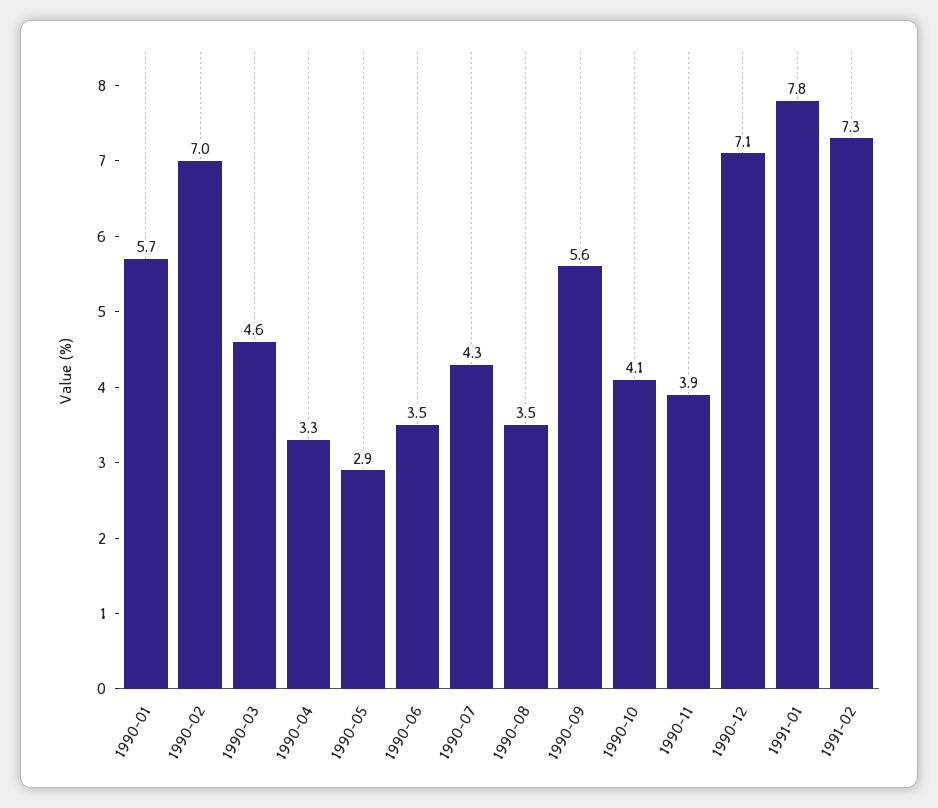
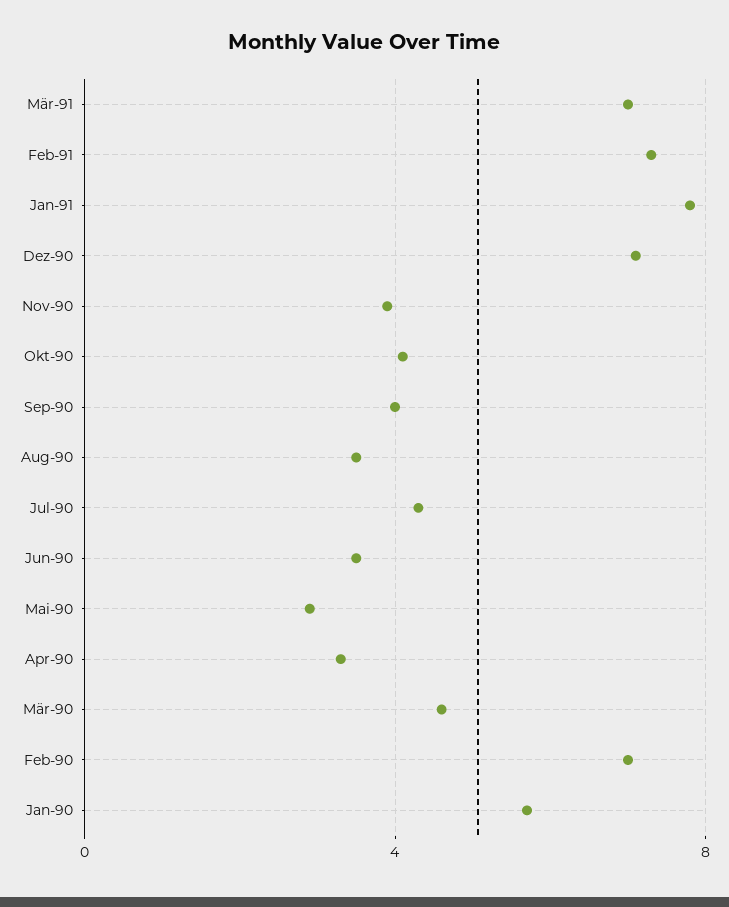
1990-09: 5.6 -> 4
Mär-91: none -> 7

